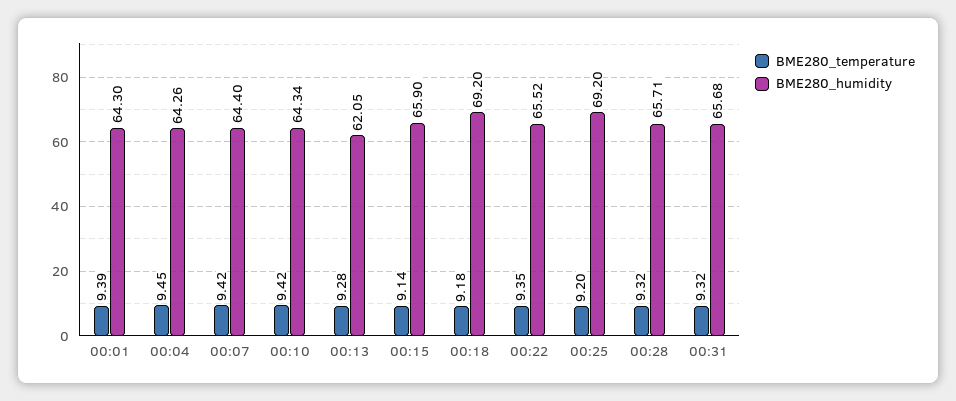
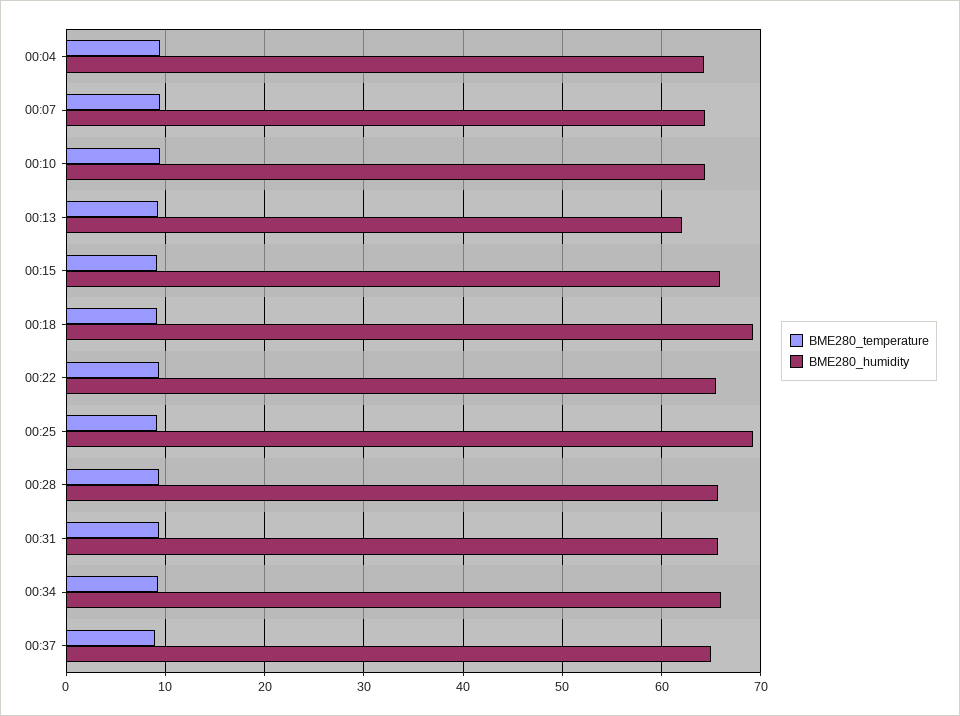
BME280_temperature, 00:01: 9.39 -> none
BME280_humidity, 00:01: 64.3 -> none
BME280_temperature, 00:34: none -> 9
BME280_humidity, 00:34: none -> 66
BME280_temperature, 00:37: none -> 9
BME280_humidity, 00:37: none -> 65

